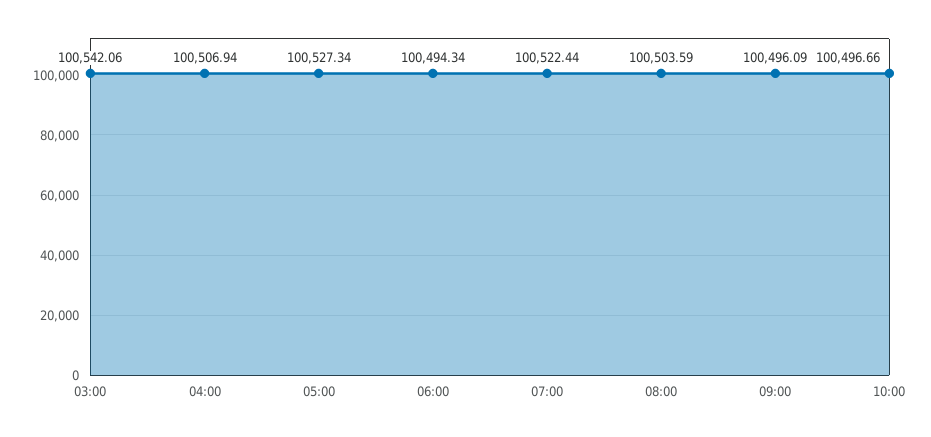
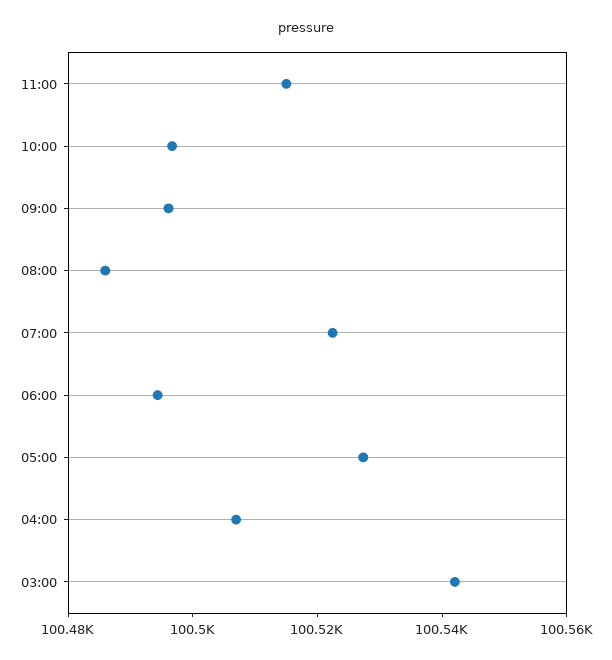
08:00: 100503.59 -> 100485
11:00: none -> 100515

